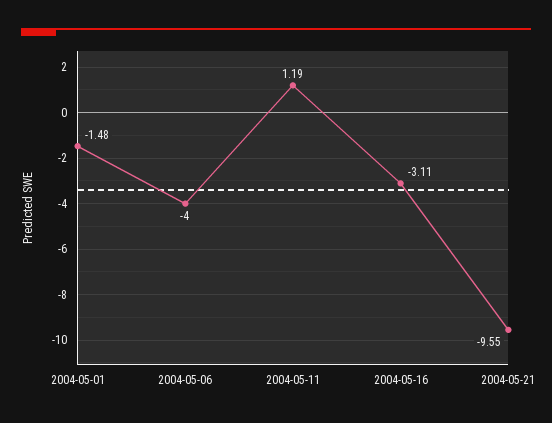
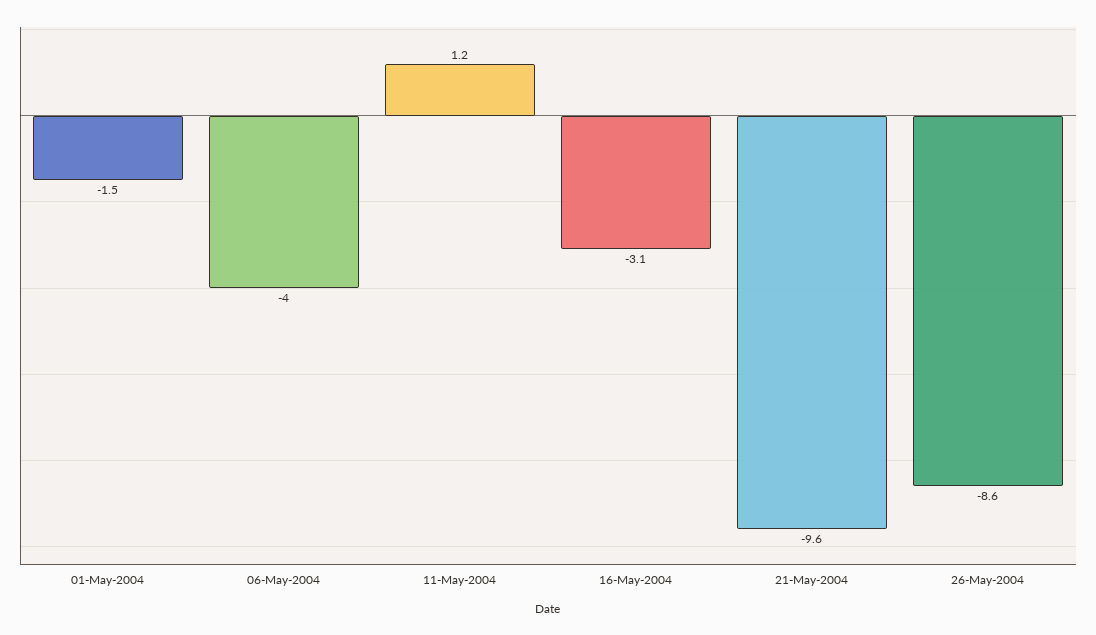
26-May-2004: none -> -8.6

